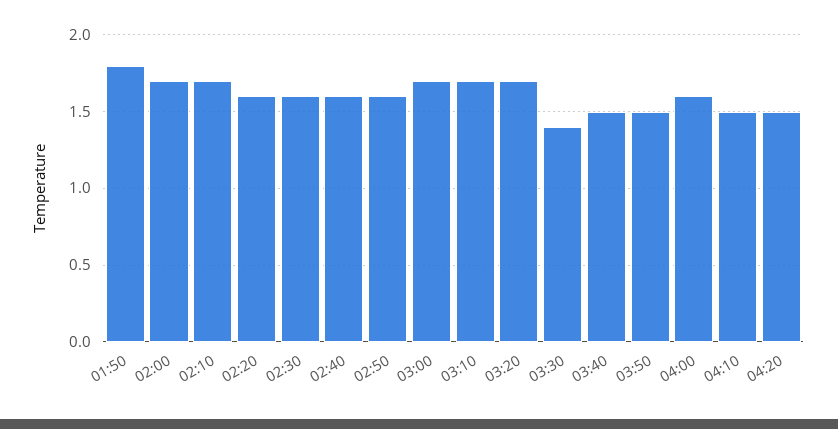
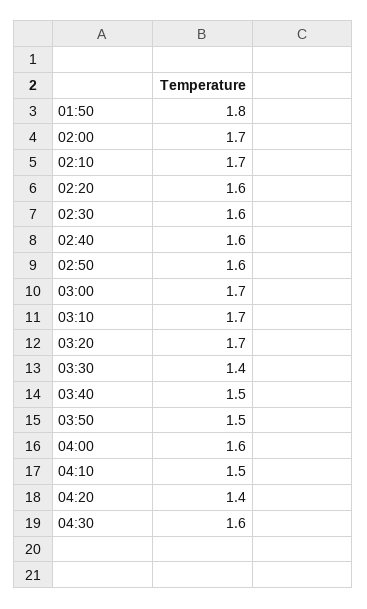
04:20: 1.5 -> 1.4
04:30: none -> 1.6

